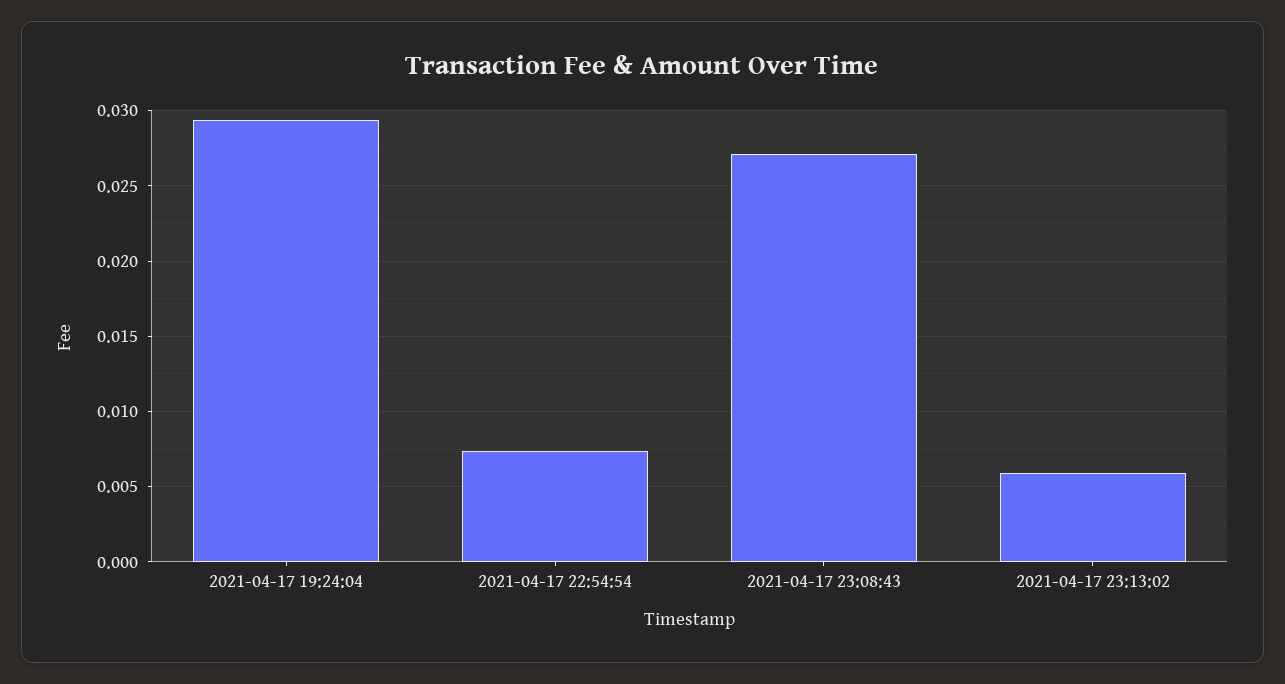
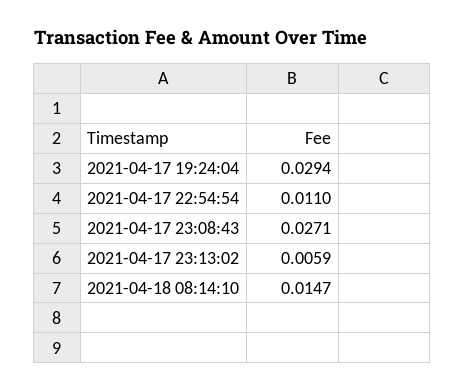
2021-04-17 22:54:54: 0.0075 -> 0.011
2021-04-18 08:14:10: none -> 0.0147

